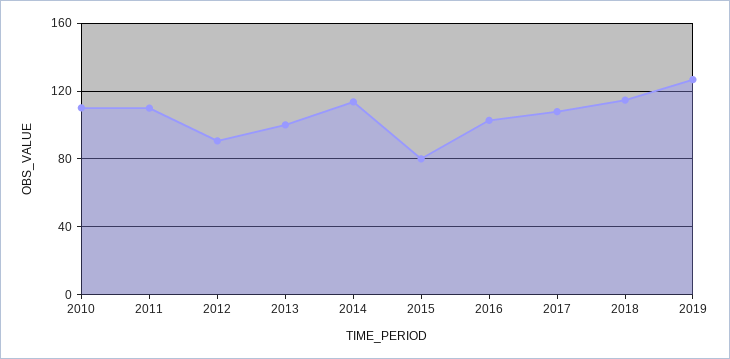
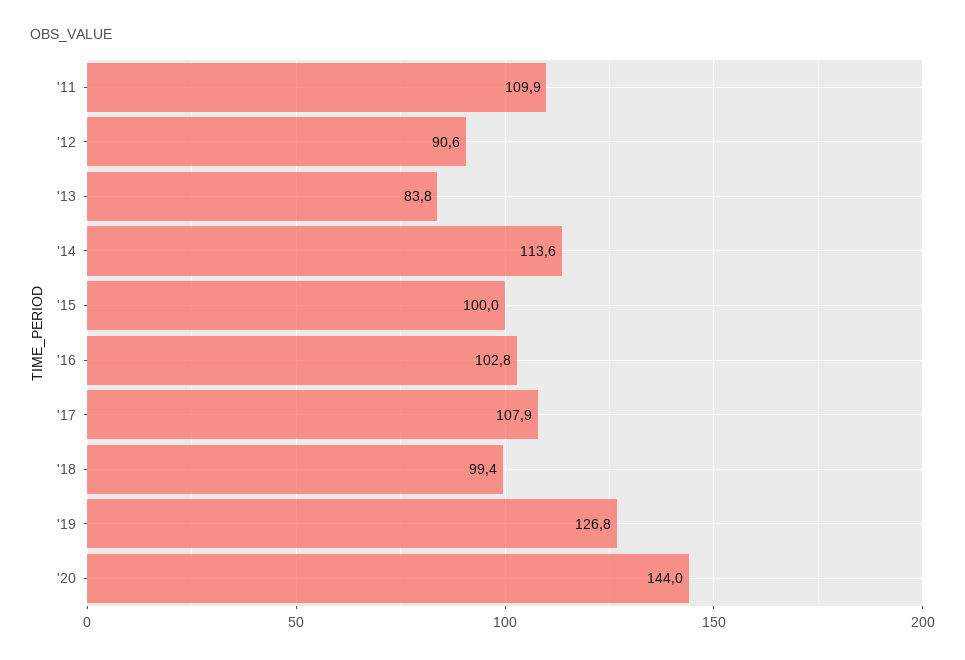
2010: 110 -> none
2013: 100 -> 83.8
2015: 80 -> 100
2018: 115 -> 99.4
'20: none -> 144

